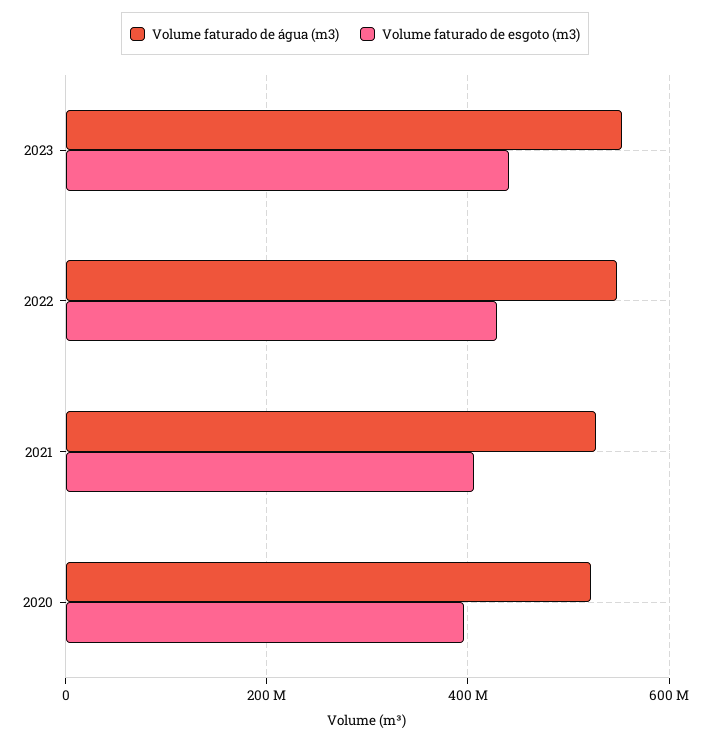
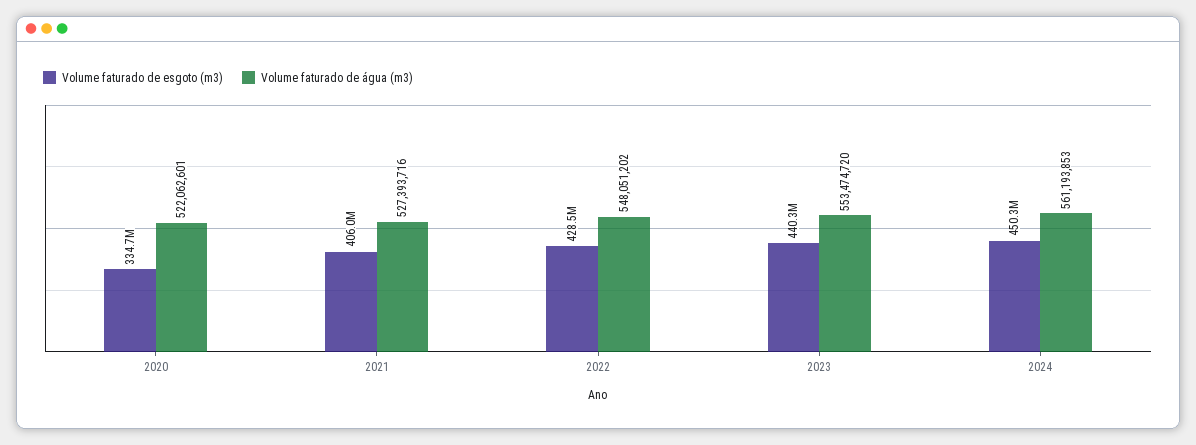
Volume faturado de esgoto (m3), 2020: 400000000 -> 334700000
Volume faturado de esgoto (m3), 2024: none -> 450300000
Volume faturado de água (m3), 2024: none -> 561193853

